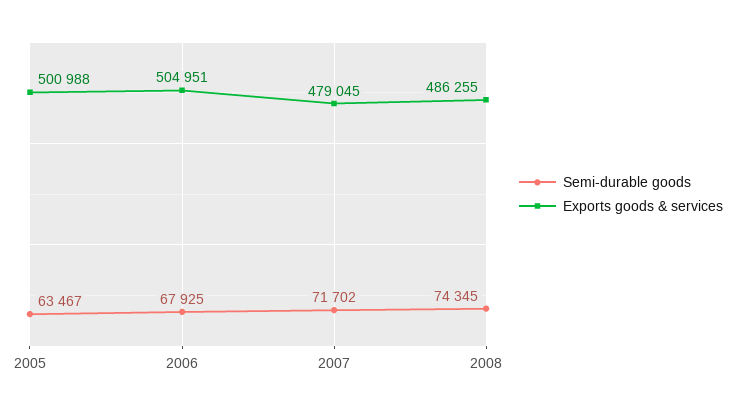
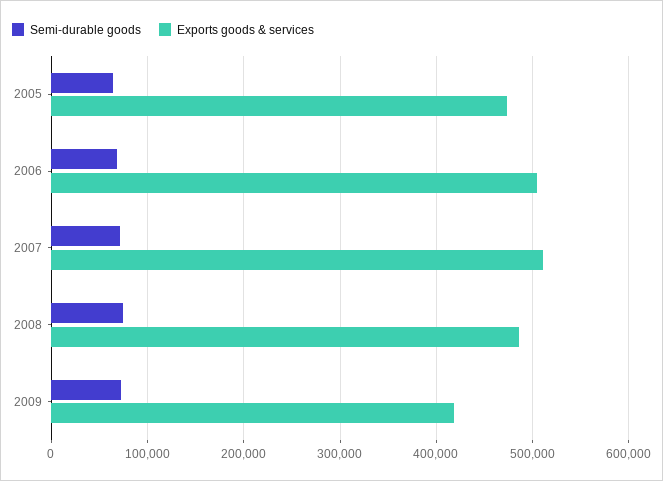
Exports goods & services, 2005: 500988 -> 470000
Exports goods & services, 2007: 479045 -> 510000
Semi-durable goods, 2009: none -> 70000
Exports goods & services, 2009: none -> 420000

